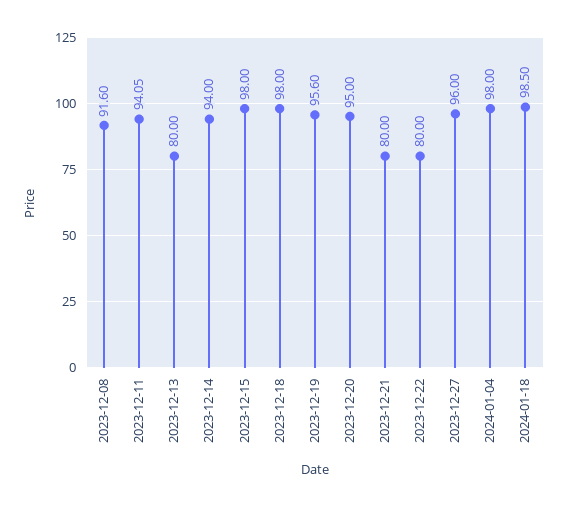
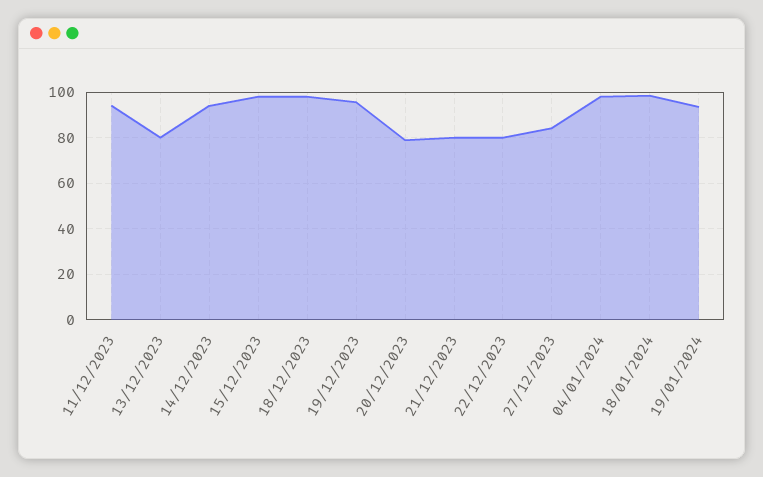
2023-12-08: 91.6 -> none
2023-12-20: 95 -> 80
2023-12-27: 96 -> 85
19/01/2024: none -> 95

